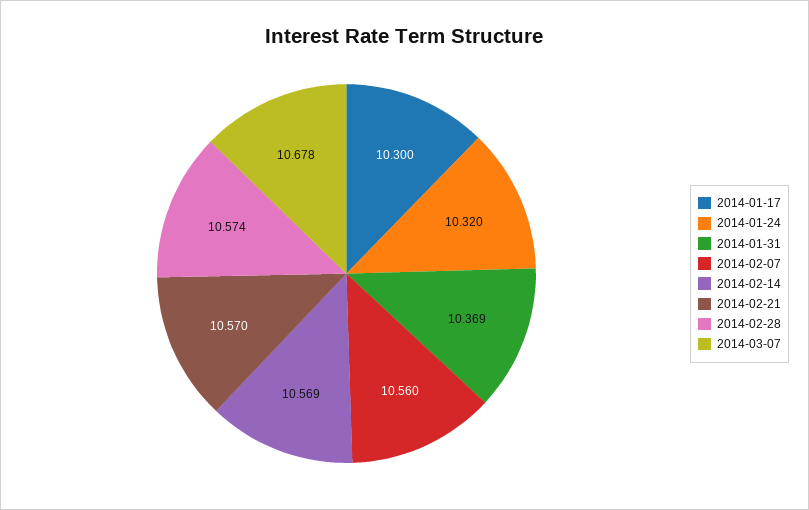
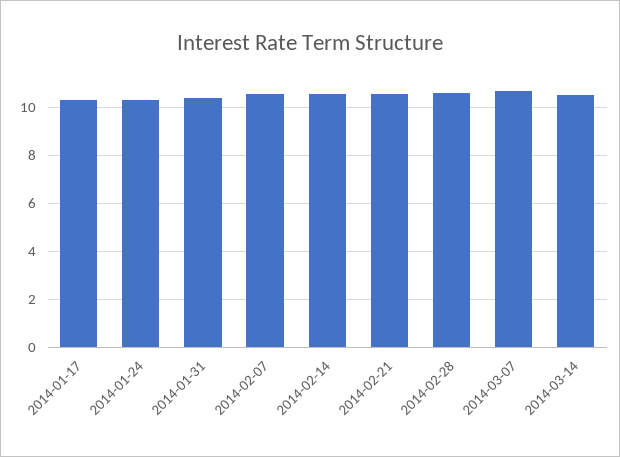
2014-03-14: none -> 10.5

